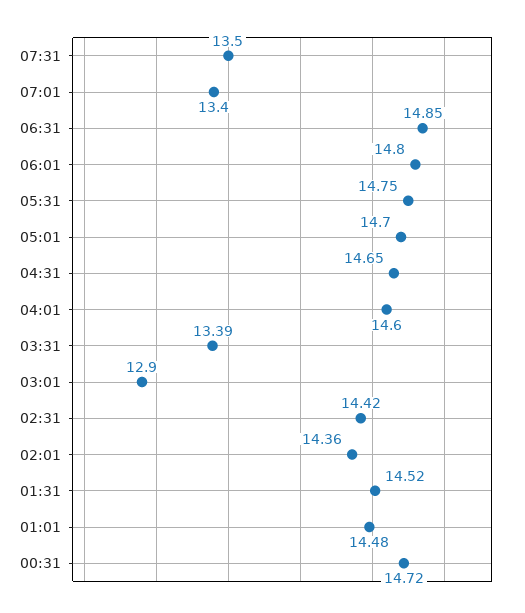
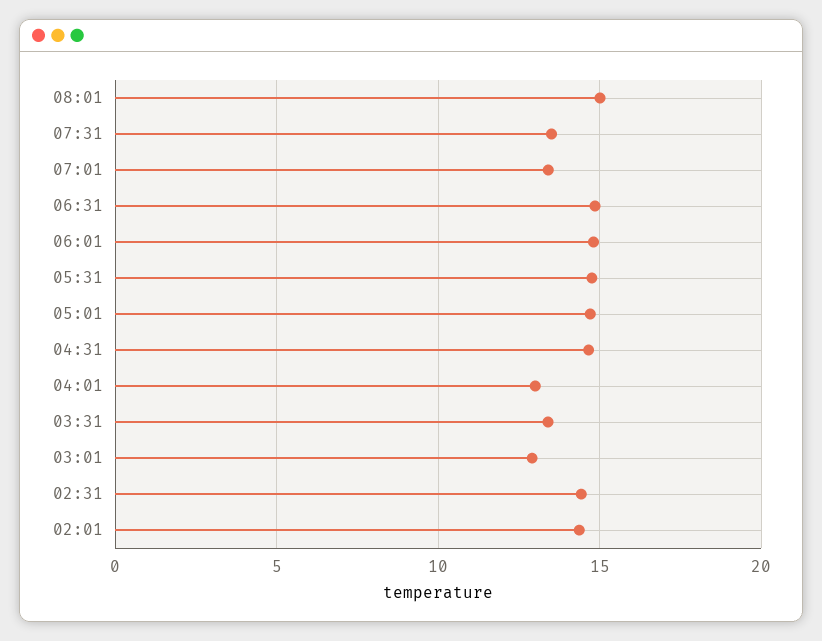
04:01: 14.6 -> 13
01:31: 14.52 -> none
01:01: 14.48 -> none
00:31: 14.72 -> none
08:01: none -> 15

